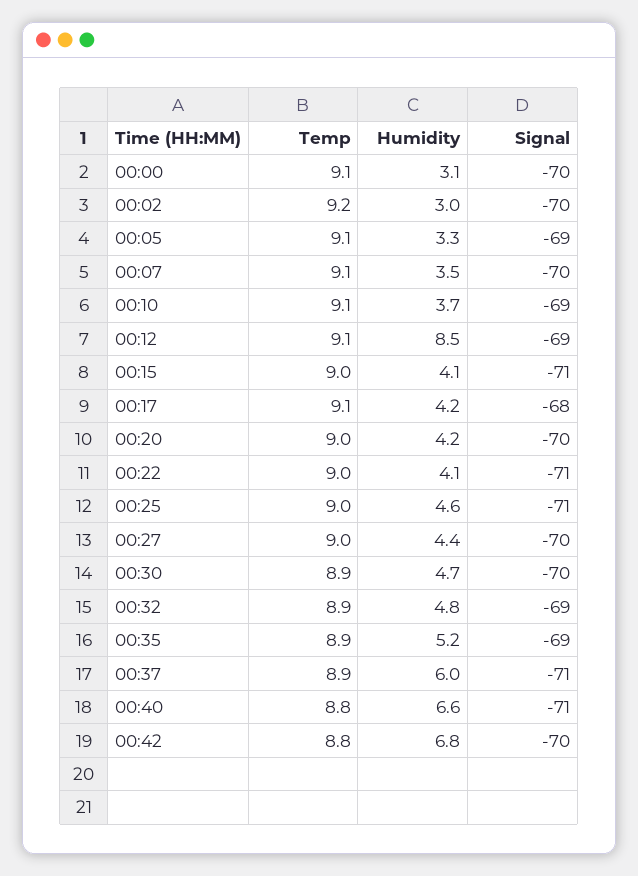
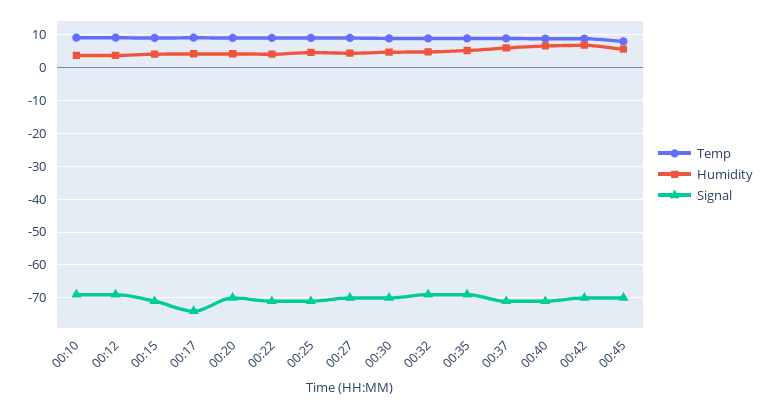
Temp, 00:00: 9.1 -> none
Humidity, 00:00: 3.1 -> none
Signal, 00:00: -70 -> none
Temp, 00:02: 9.2 -> none
Humidity, 00:02: 3 -> none
Signal, 00:02: -70 -> none
Temp, 00:05: 9.1 -> none
Humidity, 00:05: 3.3 -> none
Signal, 00:05: -69 -> none
Temp, 00:07: 9.1 -> none
Humidity, 00:07: 3.5 -> none
Signal, 00:07: -70 -> none
Humidity, 00:12: 8.5 -> 4
Signal, 00:17: -68 -> -74
Temp, 00:45: none -> 8
Humidity, 00:45: none -> 6
Signal, 00:45: none -> -70

